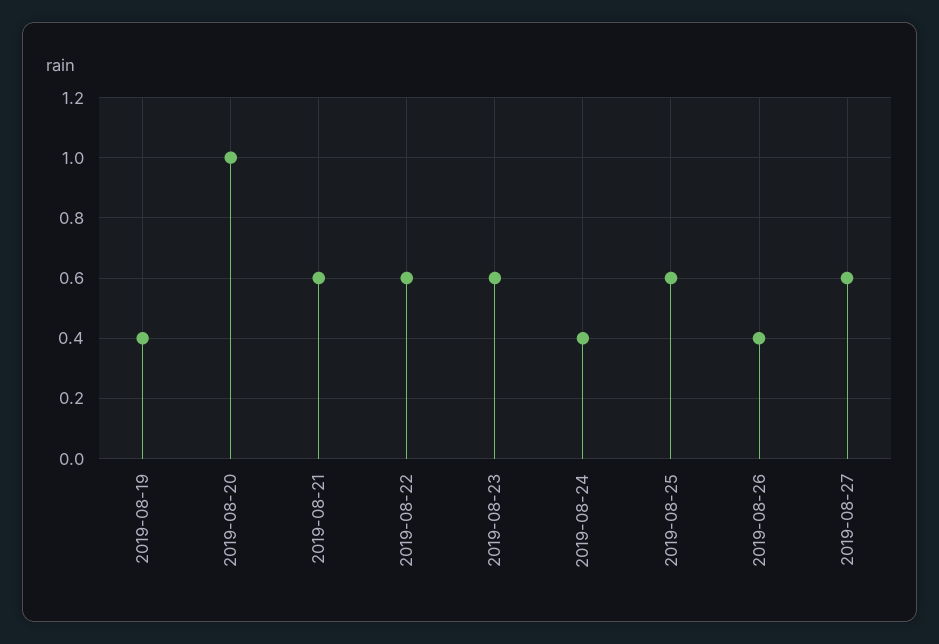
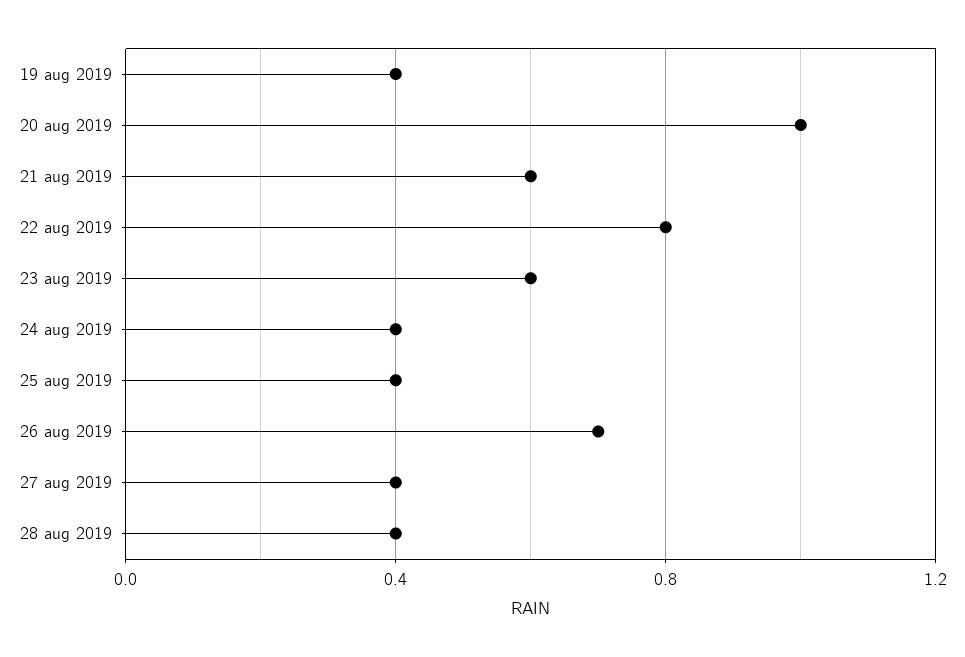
2019-08-22: 0.6 -> 0.8
2019-08-25: 0.6 -> 0.4
2019-08-26: 0.4 -> 0.7
2019-08-27: 0.6 -> 0.4
28 aug 2019: none -> 0.4

